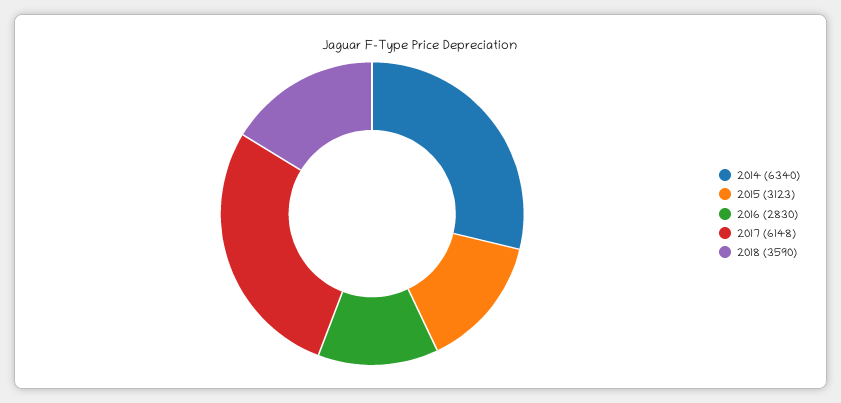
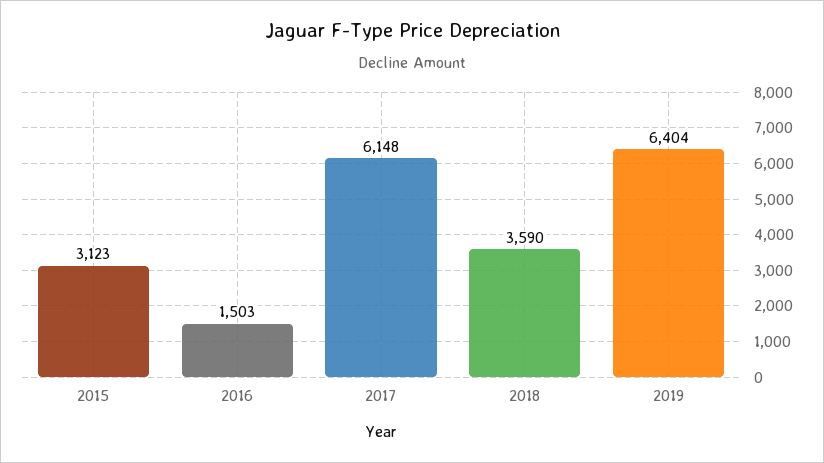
2014: 6340 -> none
2016: 2830 -> 1503
2019: none -> 6404

